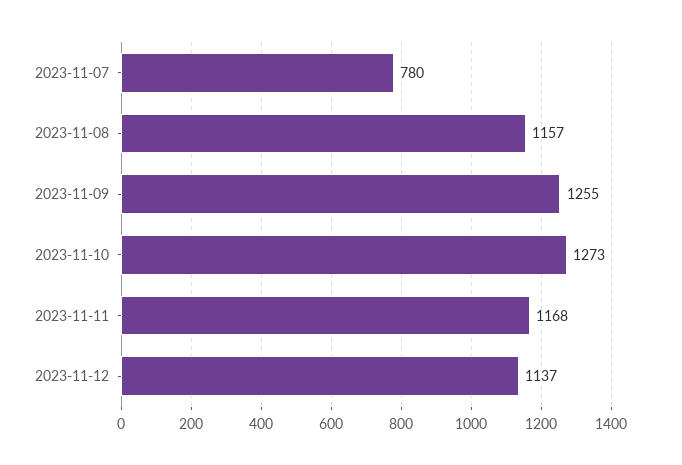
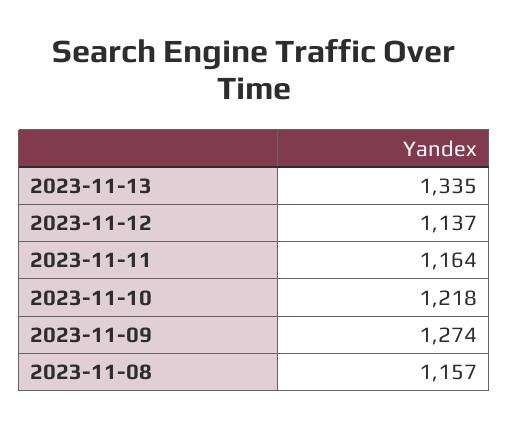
2023-11-07: 780 -> none
2023-11-09: 1255 -> 1274
2023-11-10: 1273 -> 1218
2023-11-11: 1168 -> 1164
2023-11-13: none -> 1335

